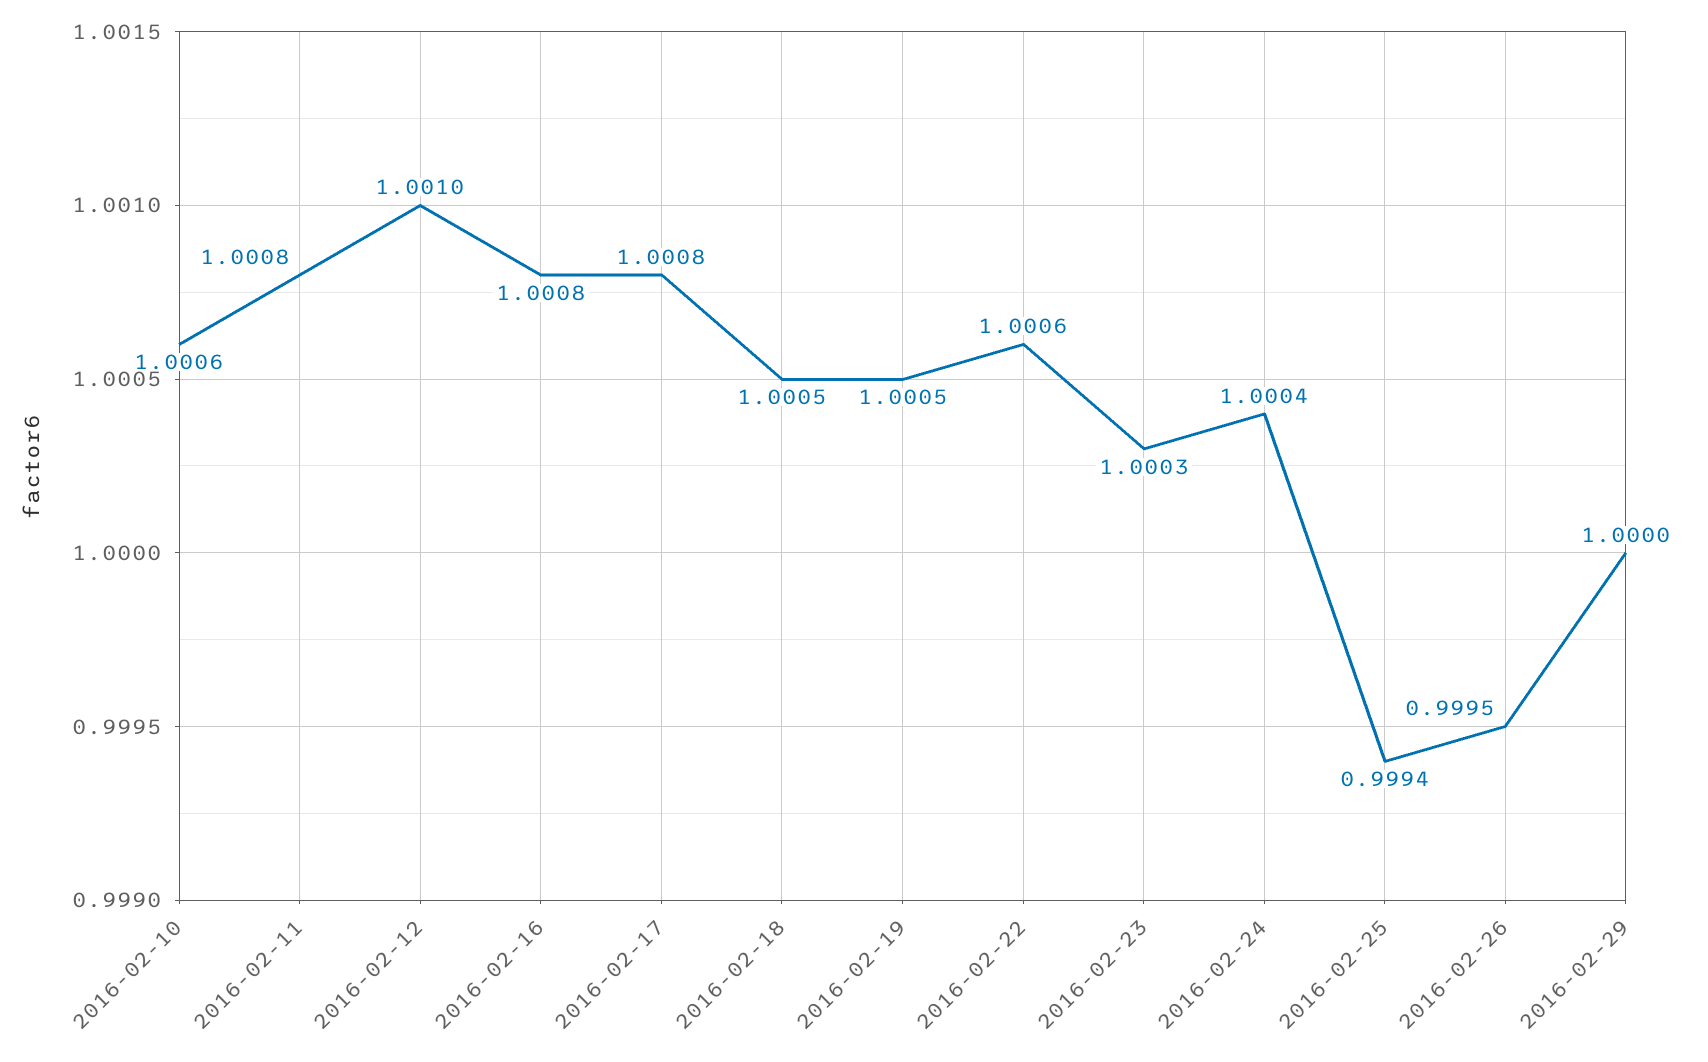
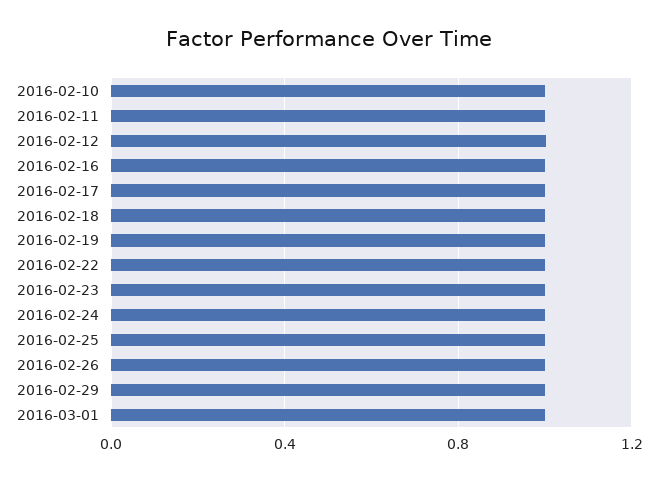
2016-03-01: none -> 1

